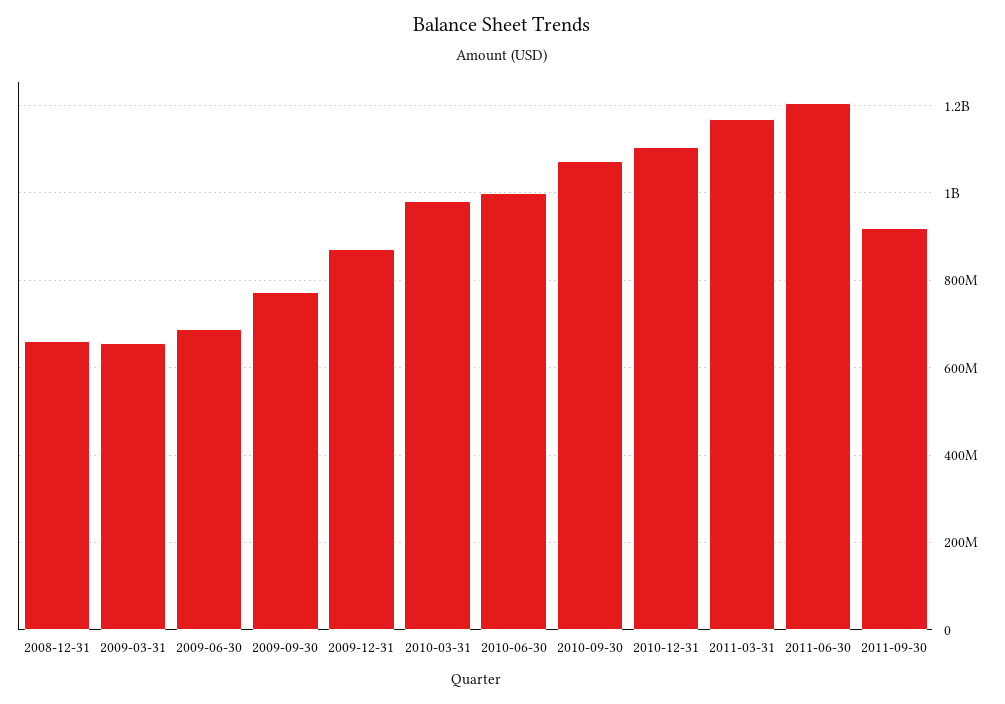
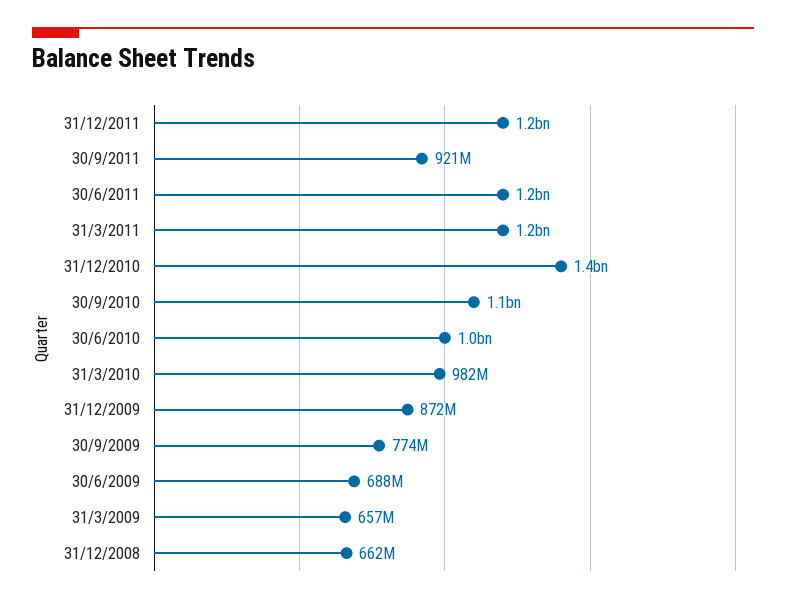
2010-12-31: 1100000000 -> 1400000000
31/12/2011: none -> 1200000000

